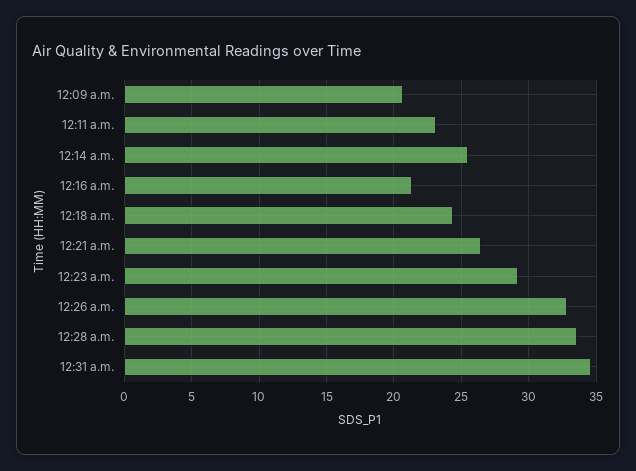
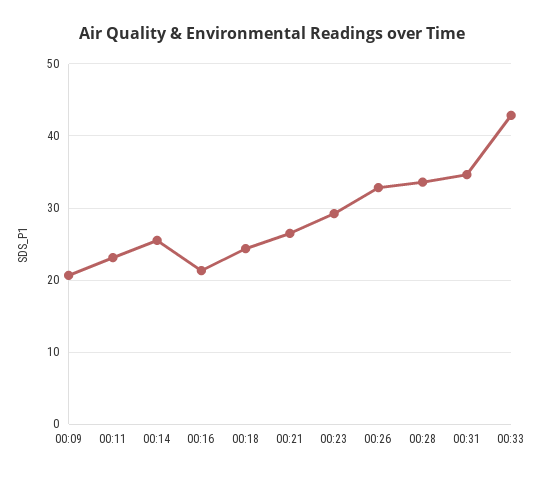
00:33: none -> 43

